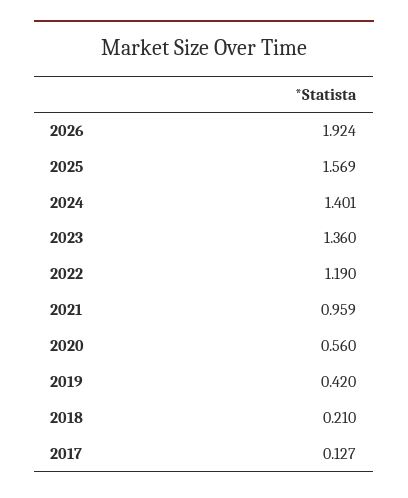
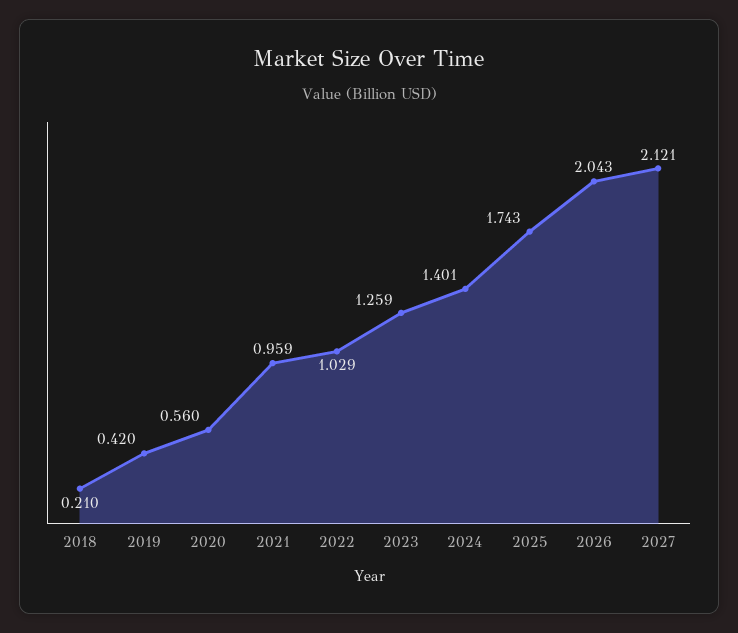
2026: 1.924 -> 2.043
2025: 1.569 -> 1.743
2023: 1.36 -> 1.259
2022: 1.19 -> 1.029
2017: 0.127 -> none
2027: none -> 2.121

